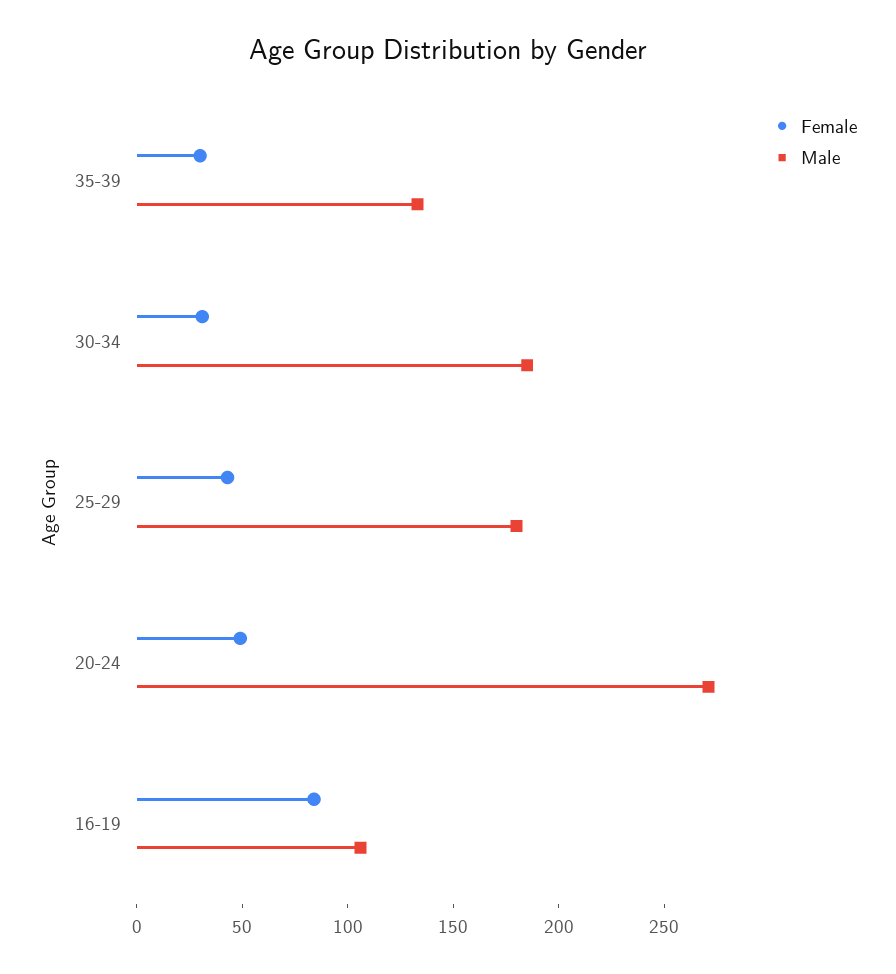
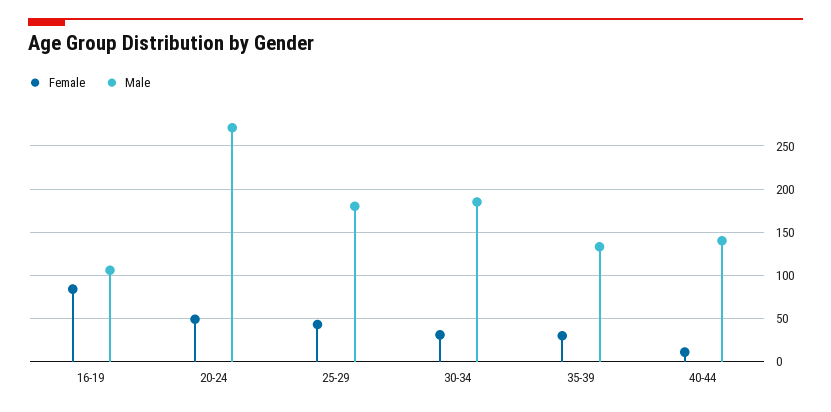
Female, 40-44: none -> 10
Male, 40-44: none -> 140

